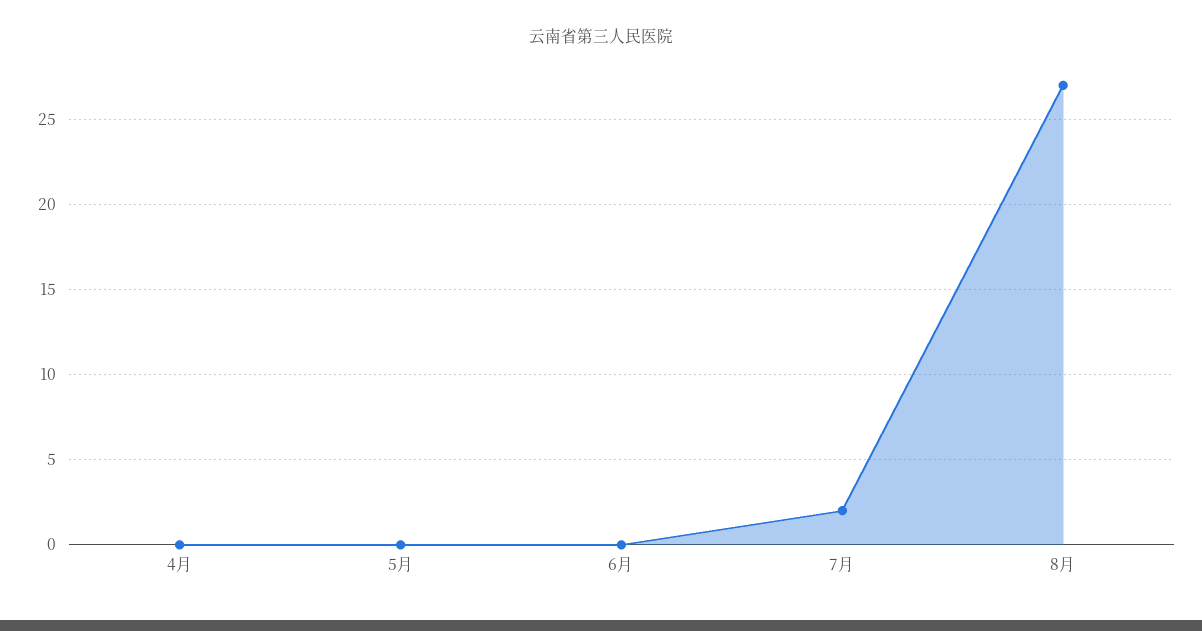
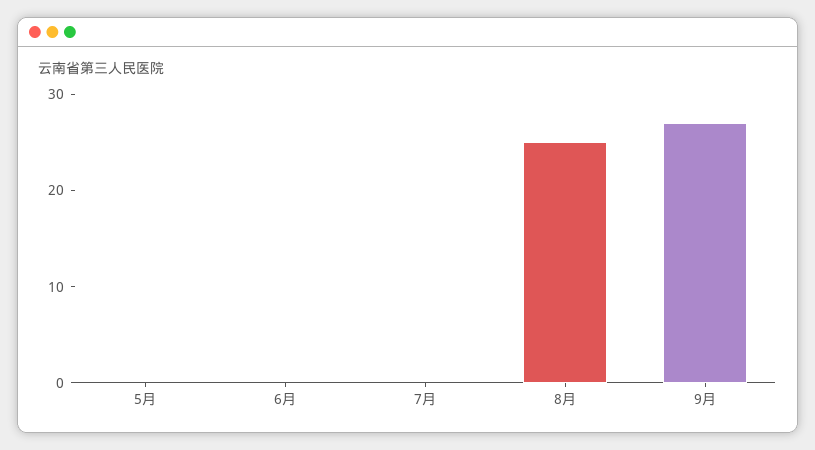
4月: 0 -> none
7月: 2 -> 0
8月: 27 -> 25
9月: none -> 27

